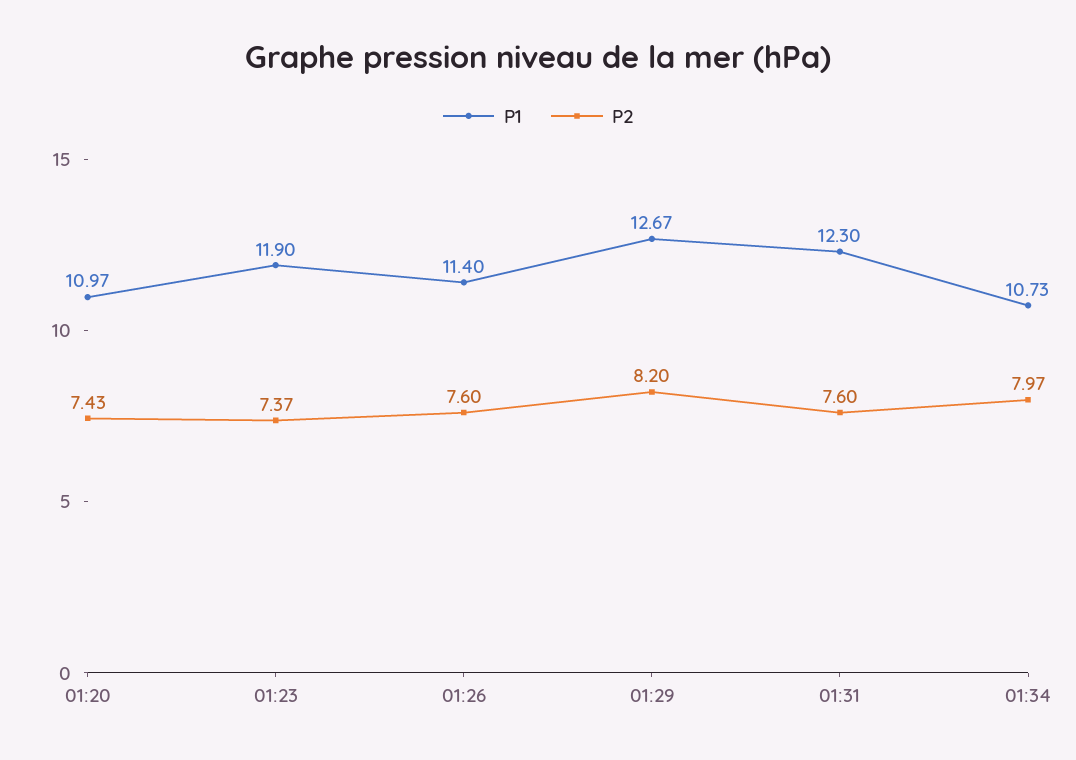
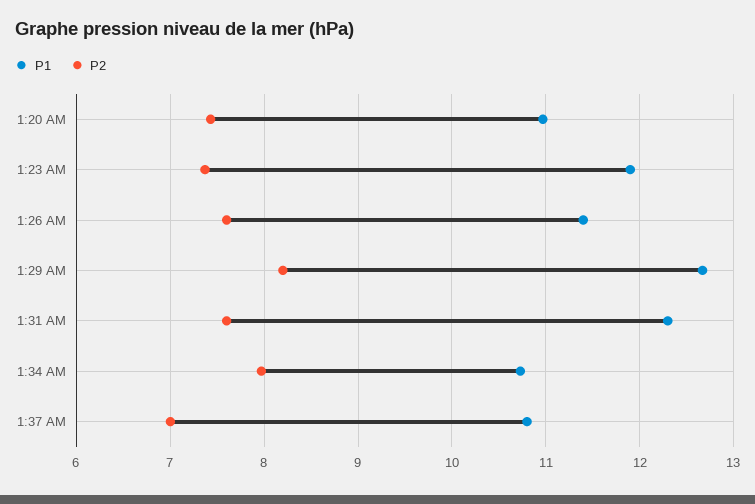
P1, 1:37 AM: none -> 10.8
P2, 1:37 AM: none -> 7

